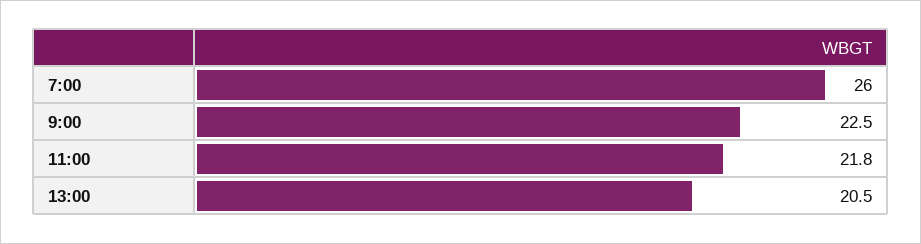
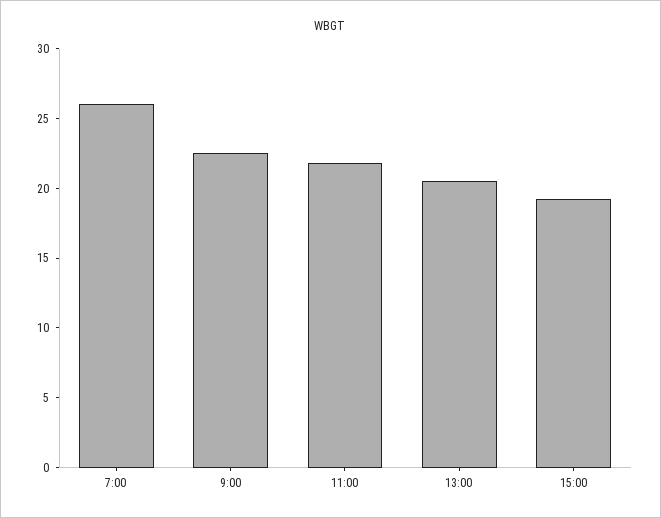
15:00: none -> 19

